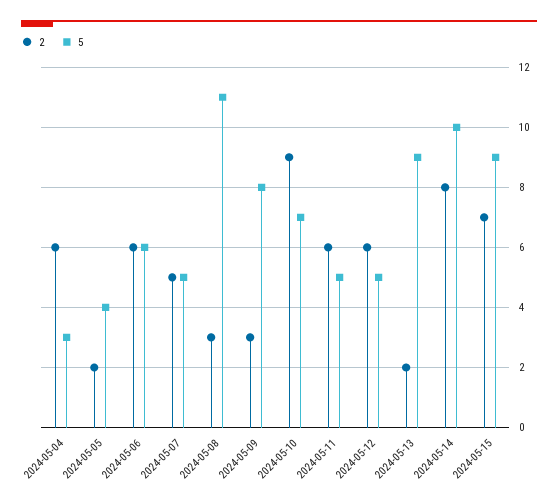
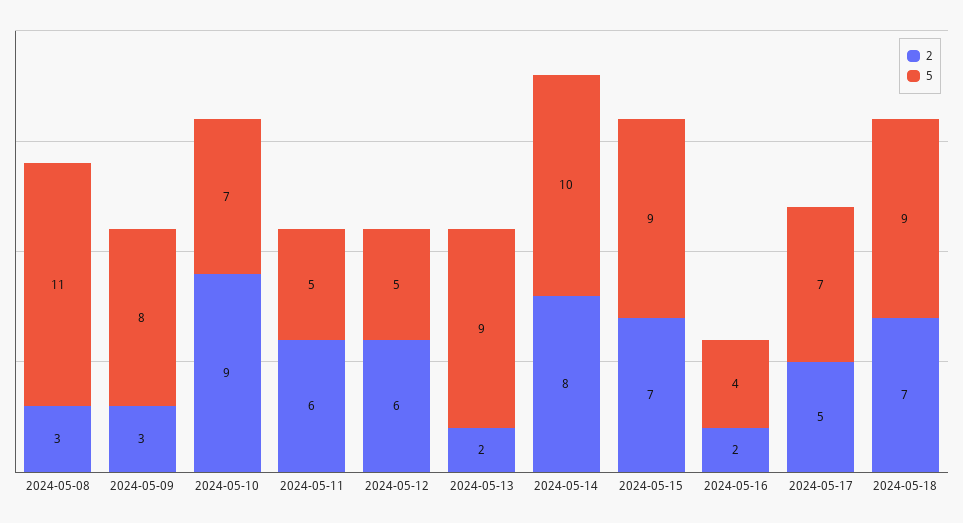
2, 2024-05-04: 6 -> none
5, 2024-05-04: 3 -> none
2, 2024-05-05: 2 -> none
5, 2024-05-05: 4 -> none
2, 2024-05-06: 6 -> none
5, 2024-05-06: 6 -> none
2, 2024-05-07: 5 -> none
5, 2024-05-07: 5 -> none
2, 2024-05-16: none -> 2
5, 2024-05-16: none -> 4
2, 2024-05-17: none -> 5
5, 2024-05-17: none -> 7
2, 2024-05-18: none -> 7
5, 2024-05-18: none -> 9

